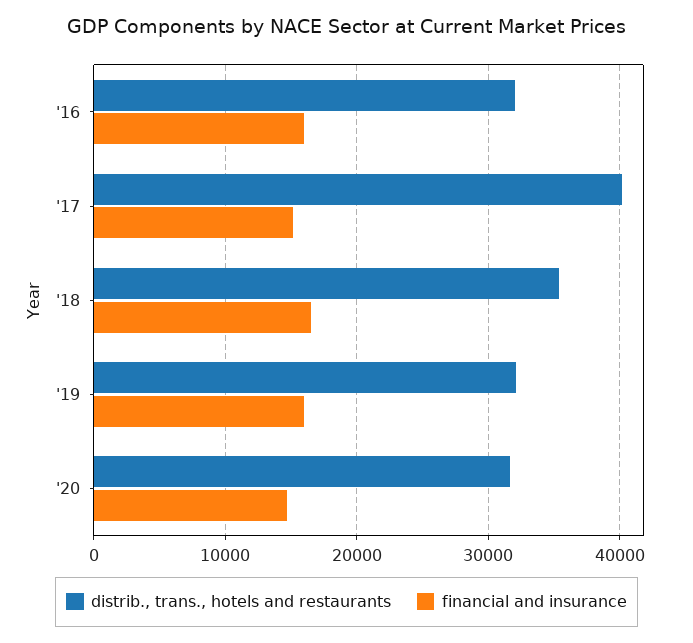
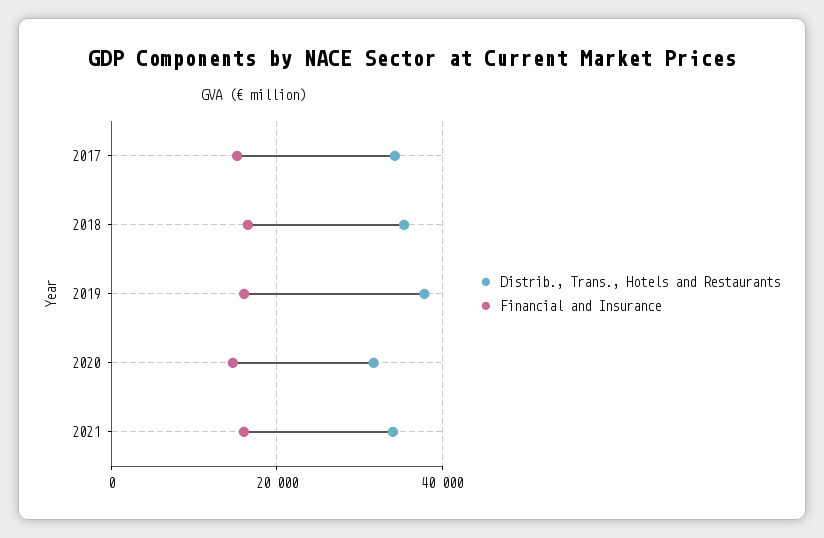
distrib., trans., hotels and restaurants, '16: 32000 -> none
financial and insurance, '16: 16000 -> none
distrib., trans., hotels and restaurants, '17: 40000 -> 34000
distrib., trans., hotels and restaurants, '19: 32000 -> 38000
distrib., trans., hotels and restaurants, 2021: none -> 34000
financial and insurance, 2021: none -> 16000

